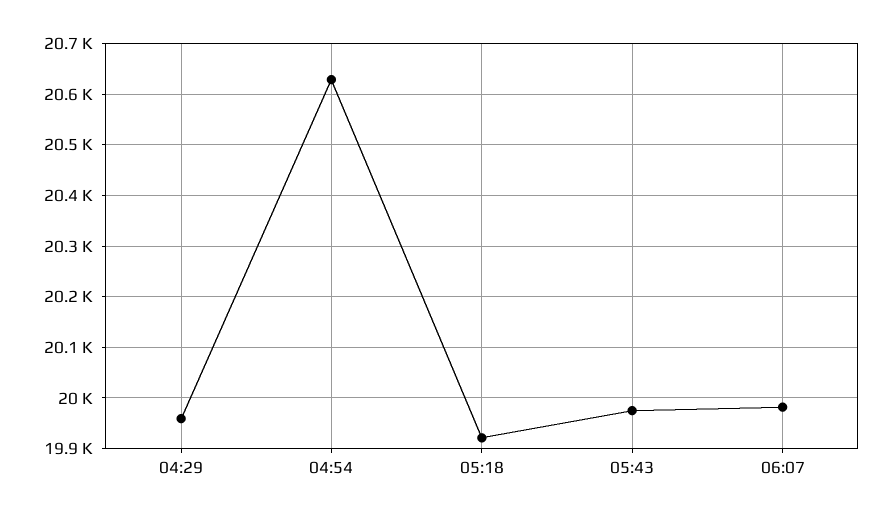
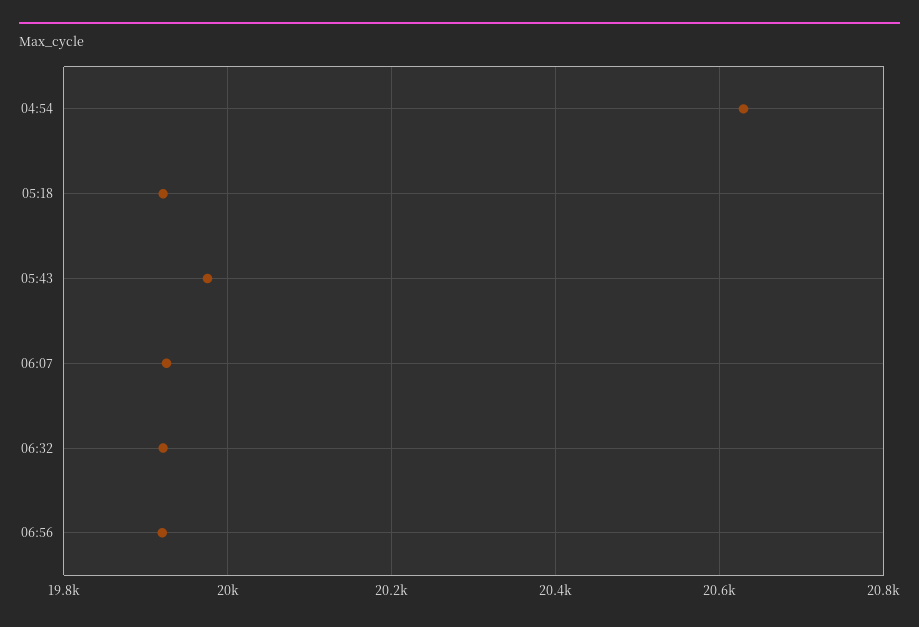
04:29: 19960 -> none
06:07: 19980 -> 19920
06:32: none -> 19920
06:56: none -> 19920

